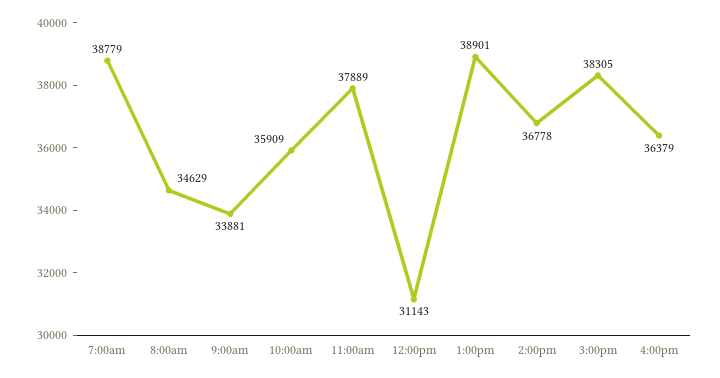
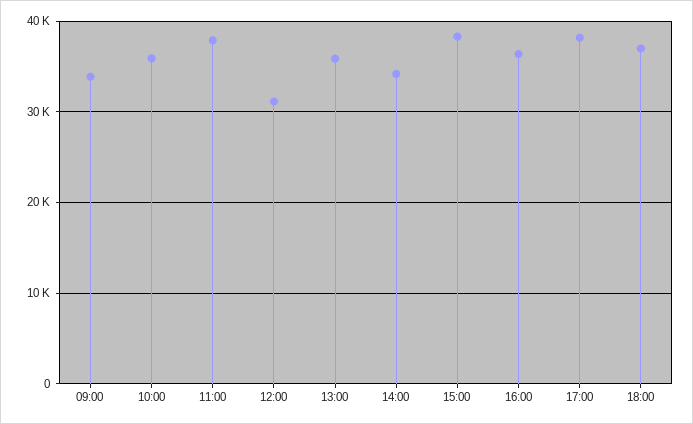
7:00am: 38779 -> none
8:00am: 34629 -> none
1:00pm: 38901 -> 36000
2:00pm: 36778 -> 34000
17:00: none -> 38000
18:00: none -> 37000

